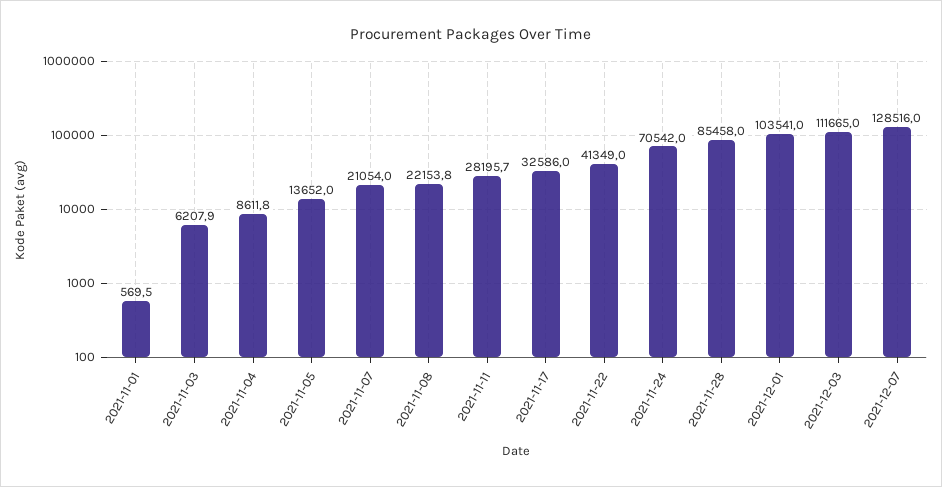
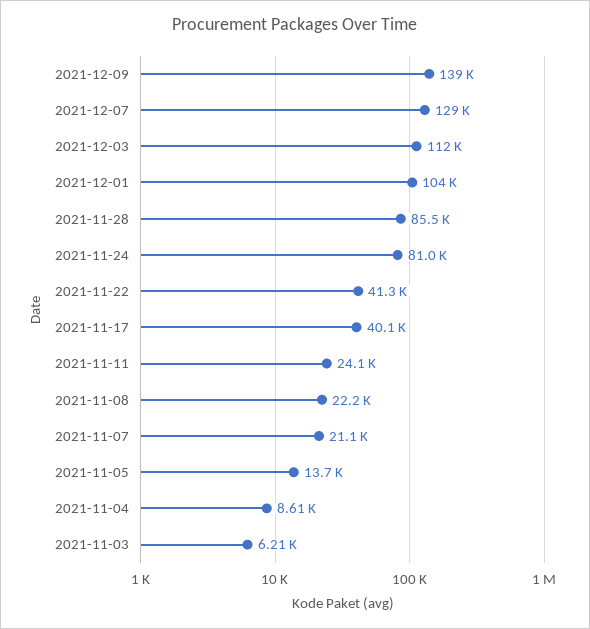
2021-11-01: 569.5 -> none
2021-11-11: 28195.7 -> 24100
2021-11-17: 32586 -> 40100
2021-11-24: 70542 -> 81000
2021-12-09: none -> 139000

